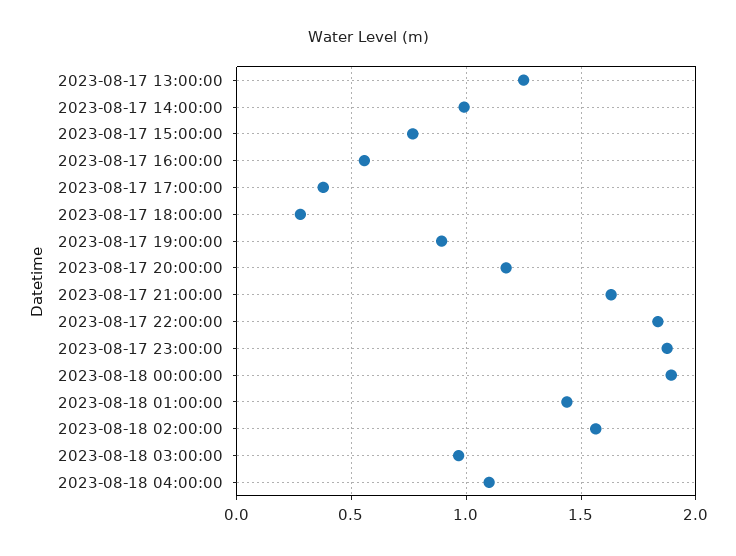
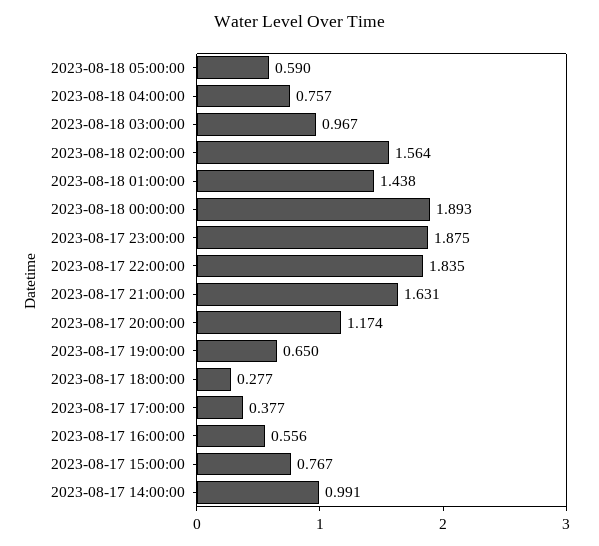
2023-08-17 13:00:00: 1.25 -> none
2023-08-17 19:00:00: 0.9 -> 0.65
2023-08-18 04:00:00: 1.1 -> 0.757
2023-08-18 05:00:00: none -> 0.59

